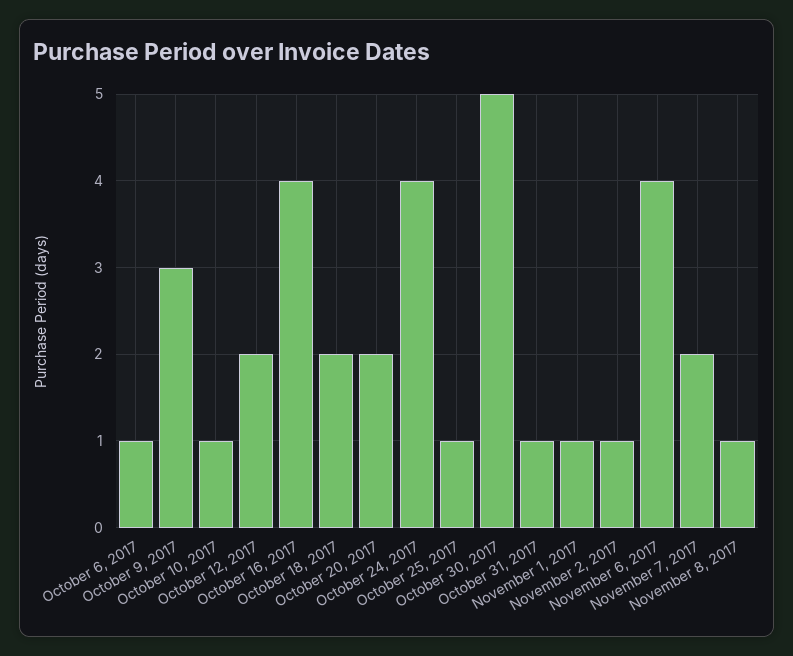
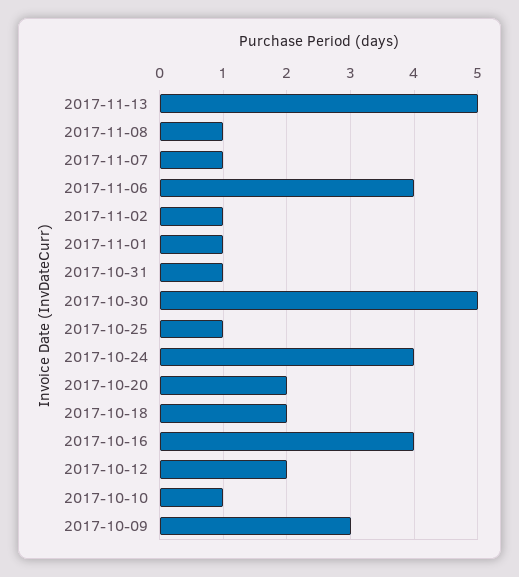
October 6, 2017: 1 -> none
November 7, 2017: 2 -> 1
2017-11-13: none -> 5

